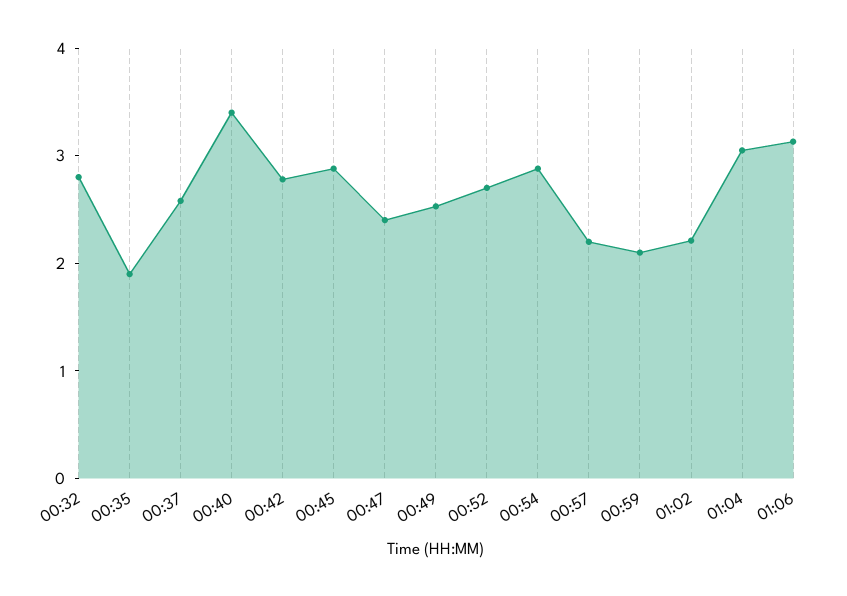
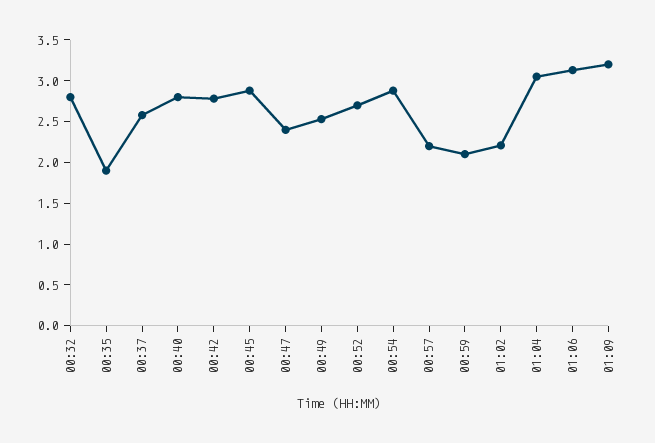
00:40: 3.4 -> 2.8
01:09: none -> 3.2

